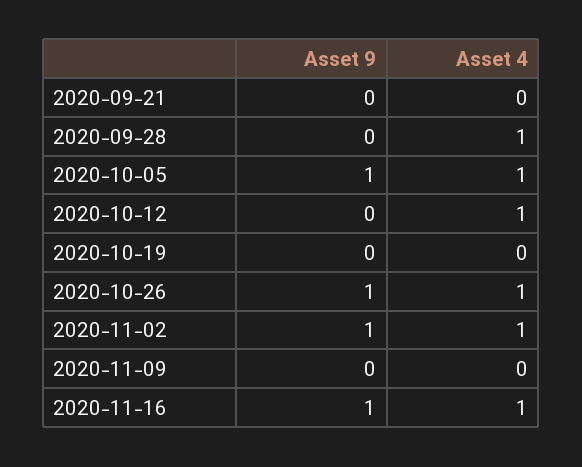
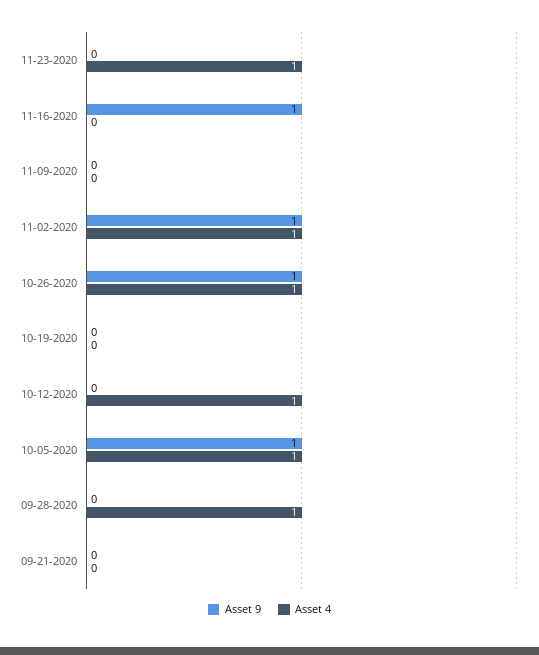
Asset 4, 2020-11-16: 1 -> 0
Asset 9, 11-23-2020: none -> 0
Asset 4, 11-23-2020: none -> 1

